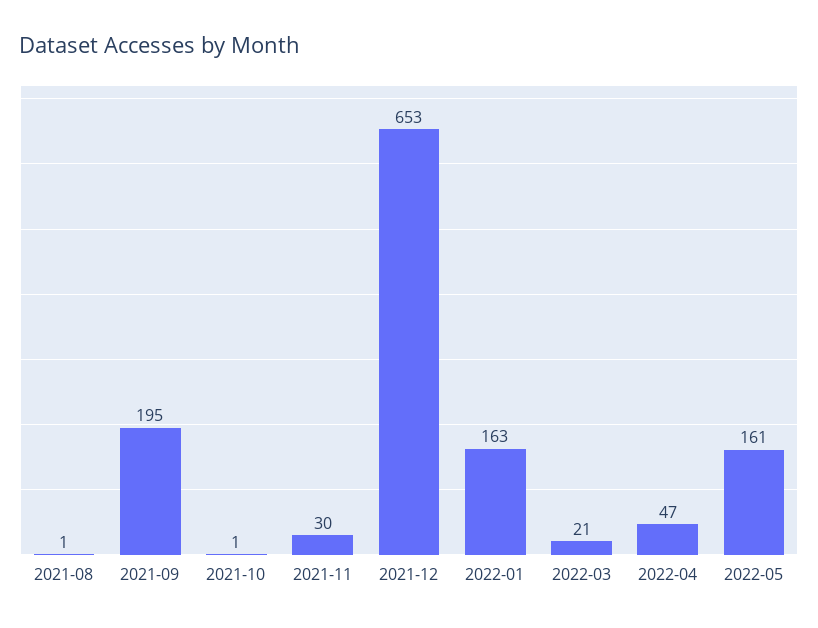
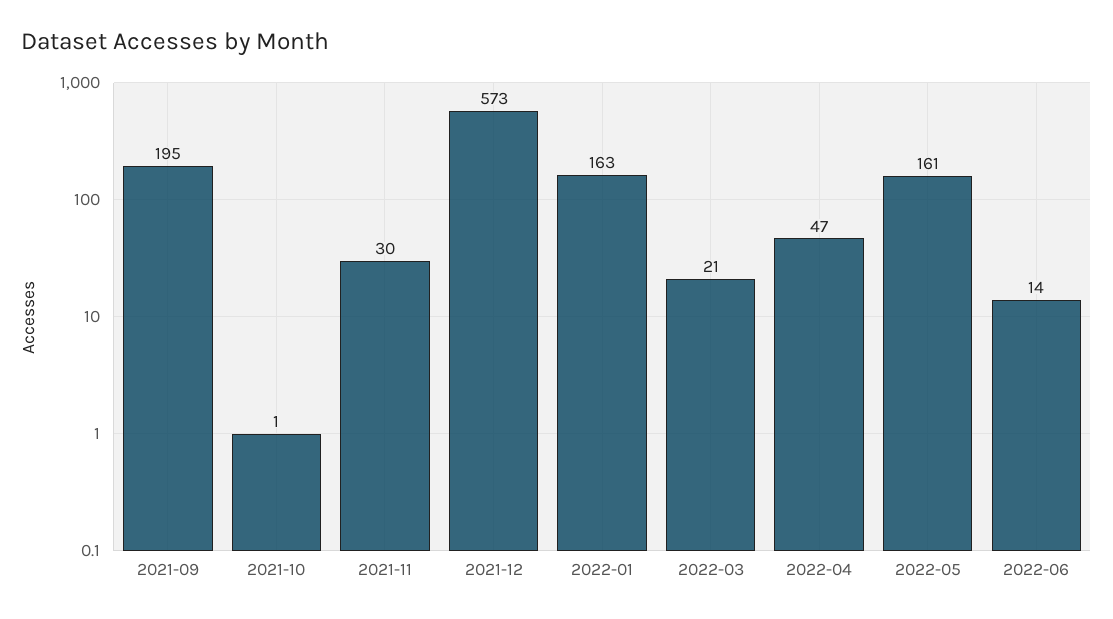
2021-08: 1 -> none
2021-12: 653 -> 573
2022-06: none -> 14

